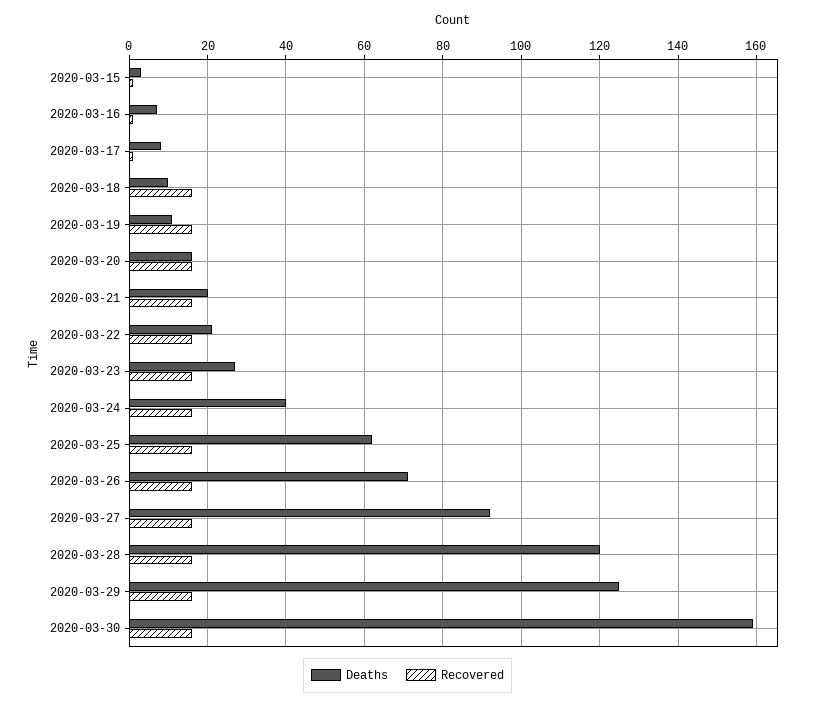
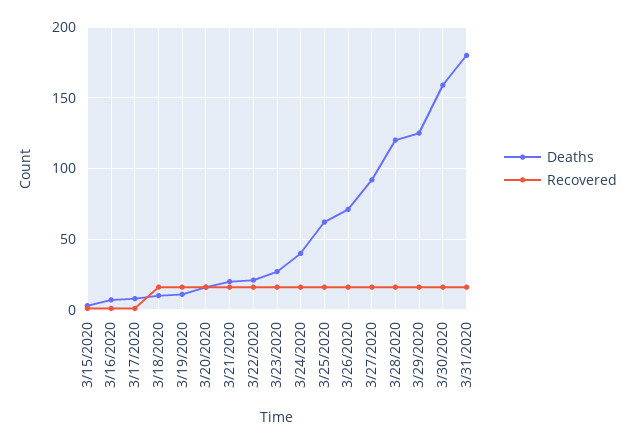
Deaths, 3/31/2020: none -> 180
Recovered, 3/31/2020: none -> 15

